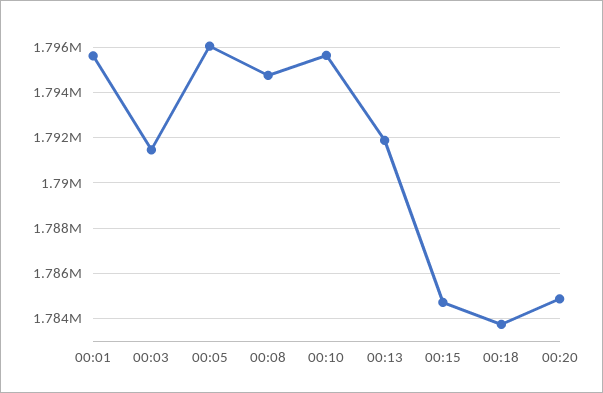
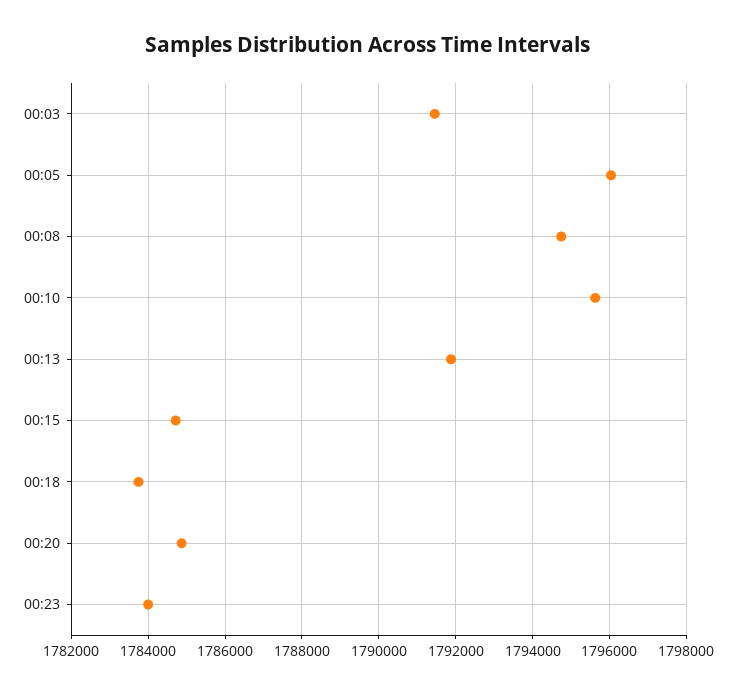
00:01: 1795500 -> none
00:23: none -> 1784000

